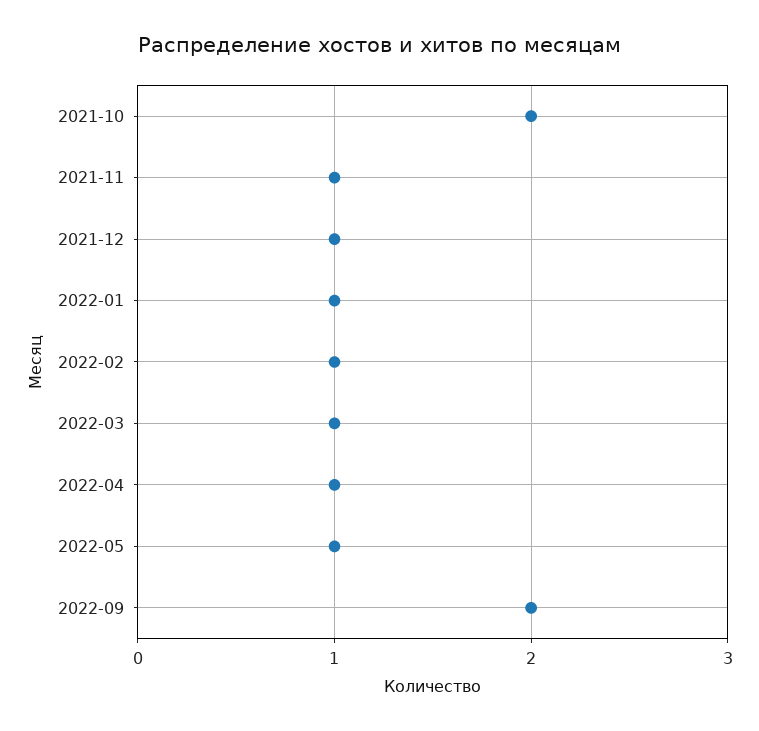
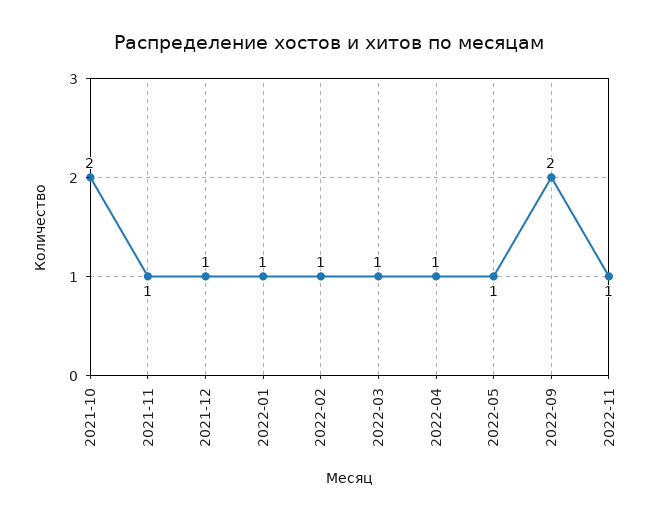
2022-11: none -> 1

